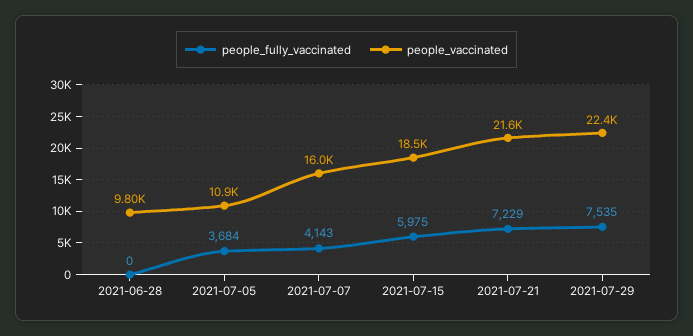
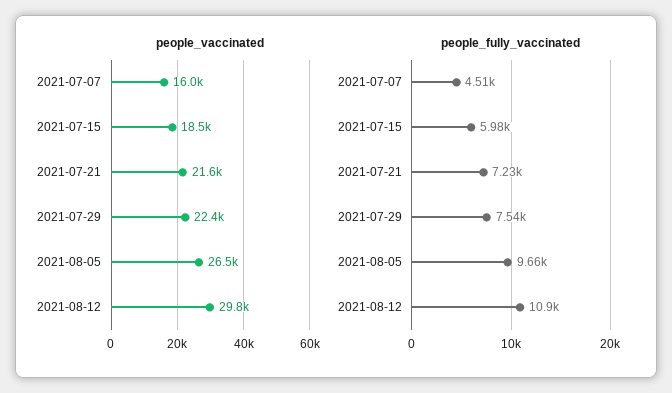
people_fully_vaccinated, 2021-06-28: 0 -> none
people_vaccinated, 2021-06-28: 9800 -> none
people_fully_vaccinated, 2021-07-05: 3684 -> none
people_vaccinated, 2021-07-05: 10900 -> none
people_fully_vaccinated, 2021-07-07: 4143 -> 4510
people_vaccinated, 2021-08-05: none -> 26500
people_vaccinated, 2021-08-12: none -> 29800
people_fully_vaccinated, 2021-08-05: none -> 9660
people_fully_vaccinated, 2021-08-12: none -> 10900

